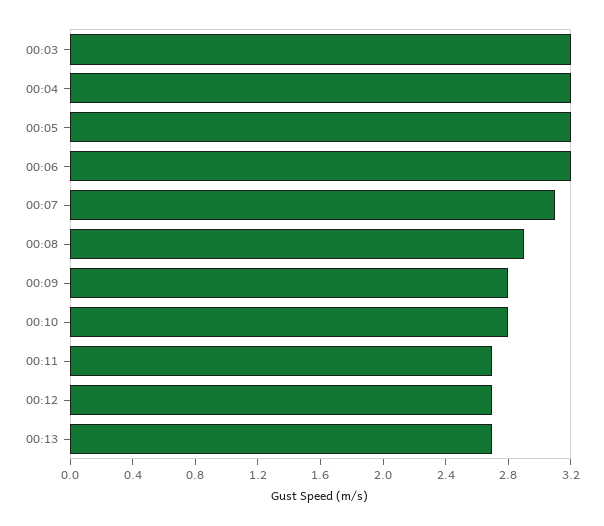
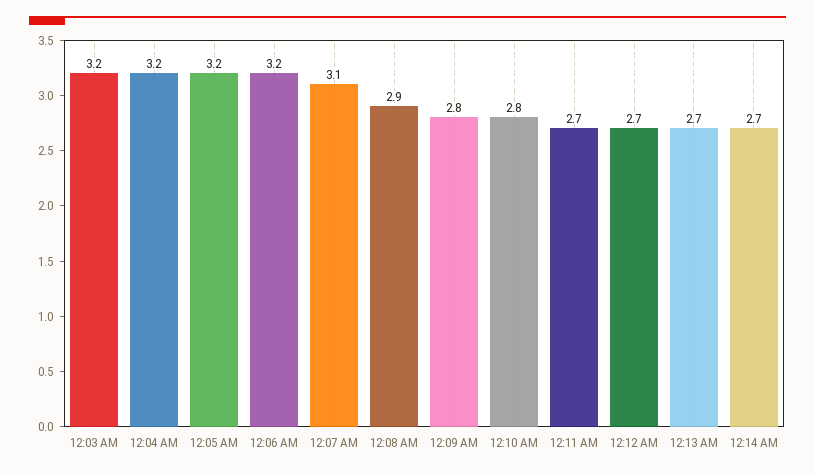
12:14 AM: none -> 2.7

